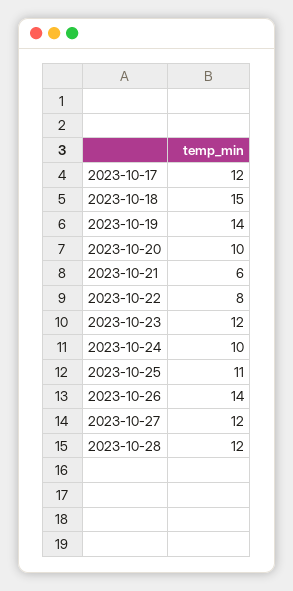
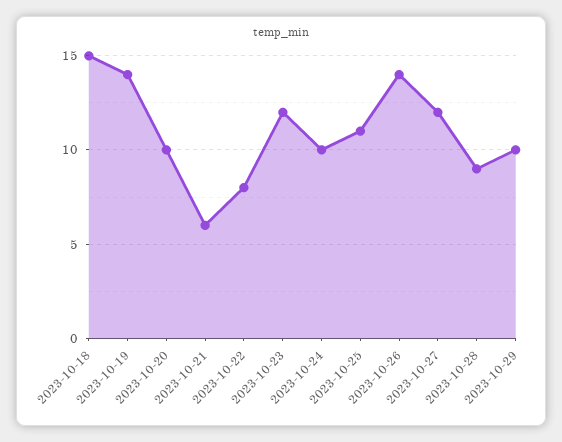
2023-10-17: 12 -> none
2023-10-28: 12 -> 9
2023-10-29: none -> 10

